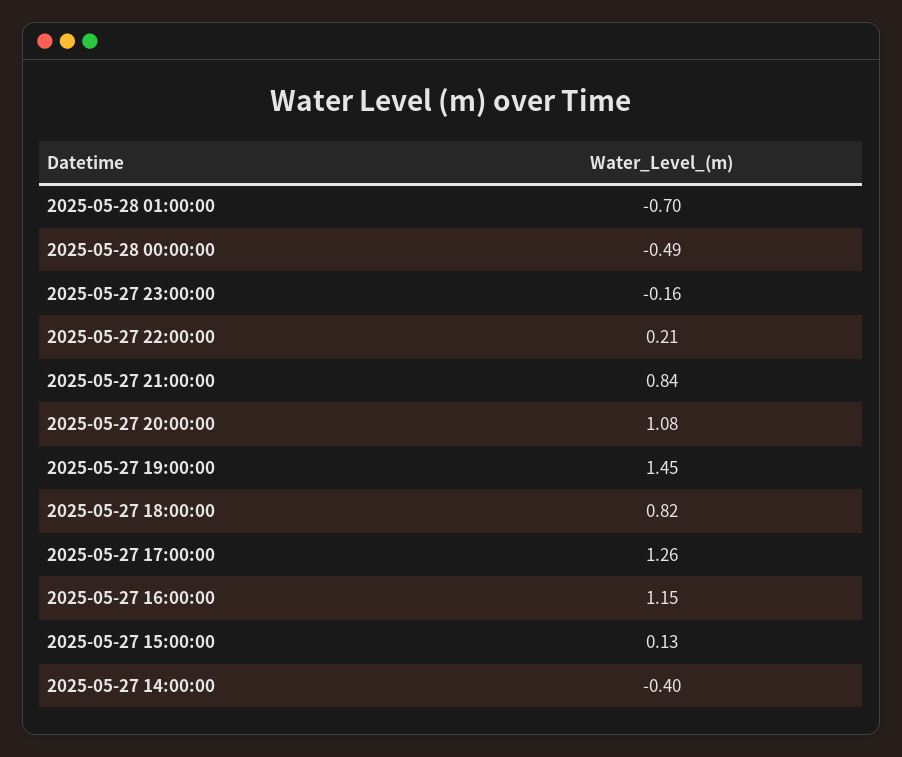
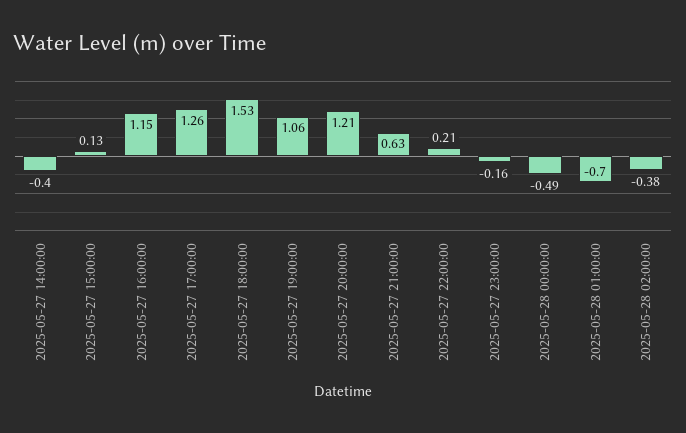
2025-05-27 21:00:00: 0.84 -> 0.63
2025-05-27 20:00:00: 1.08 -> 1.21
2025-05-27 19:00:00: 1.45 -> 1.06
2025-05-27 18:00:00: 0.82 -> 1.53
2025-05-28 02:00:00: none -> -0.38

